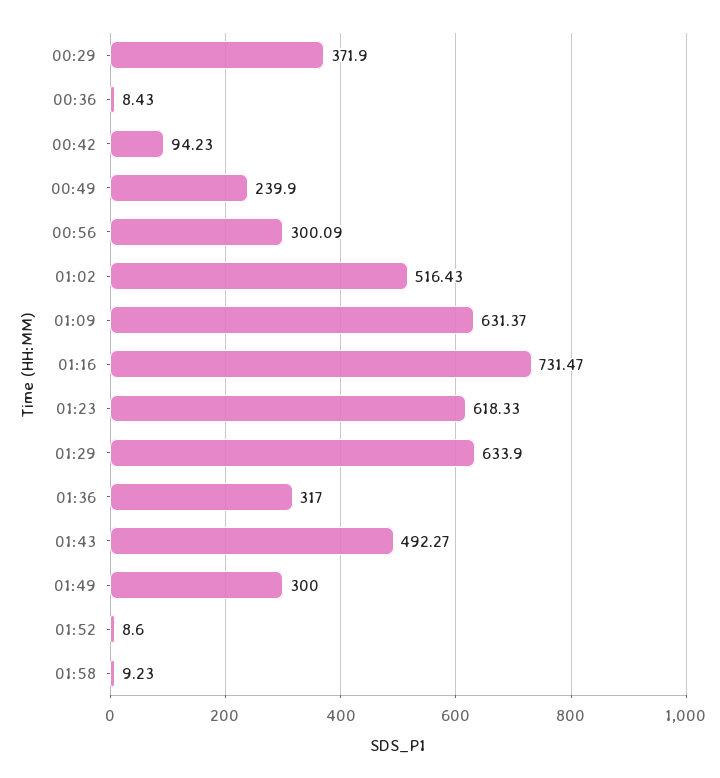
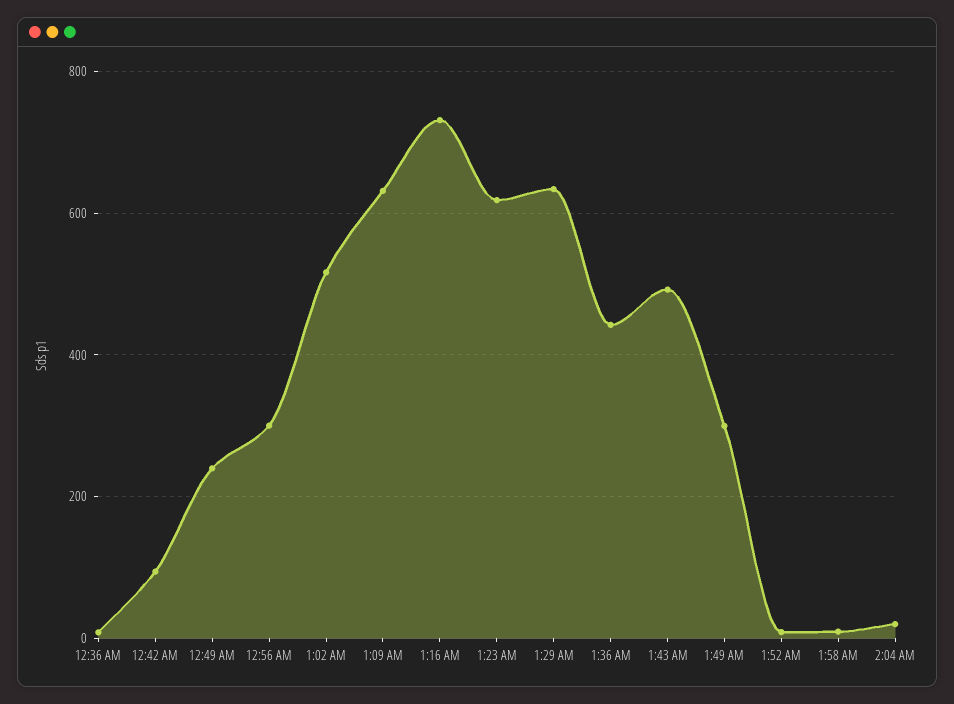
00:29: 371.9 -> none
01:36: 317 -> 440
2:04 AM: none -> 20

